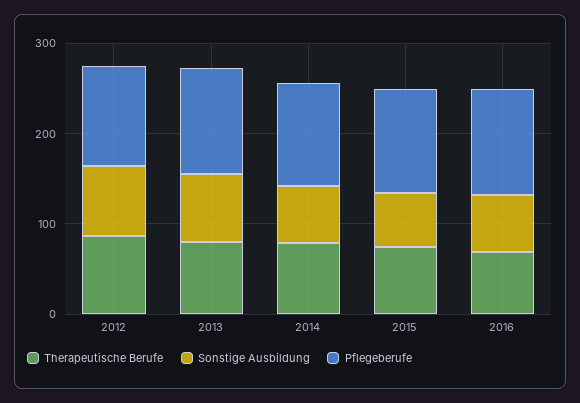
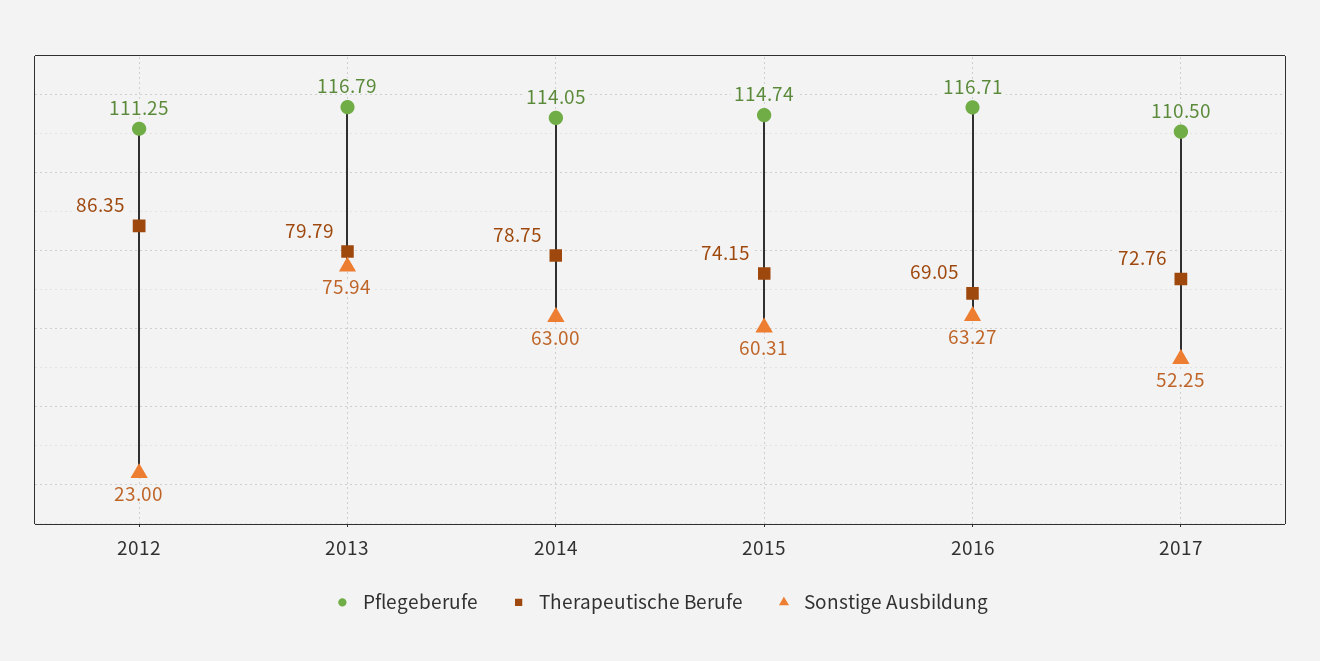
Sonstige Ausbildung, 2012: 80 -> 23
Pflegeberufe, 2017: none -> 110.5
Therapeutische Berufe, 2017: none -> 72.76
Sonstige Ausbildung, 2017: none -> 52.25

